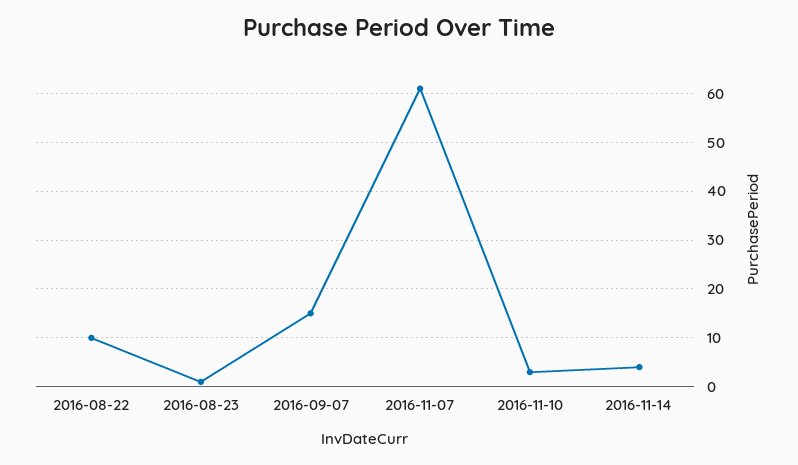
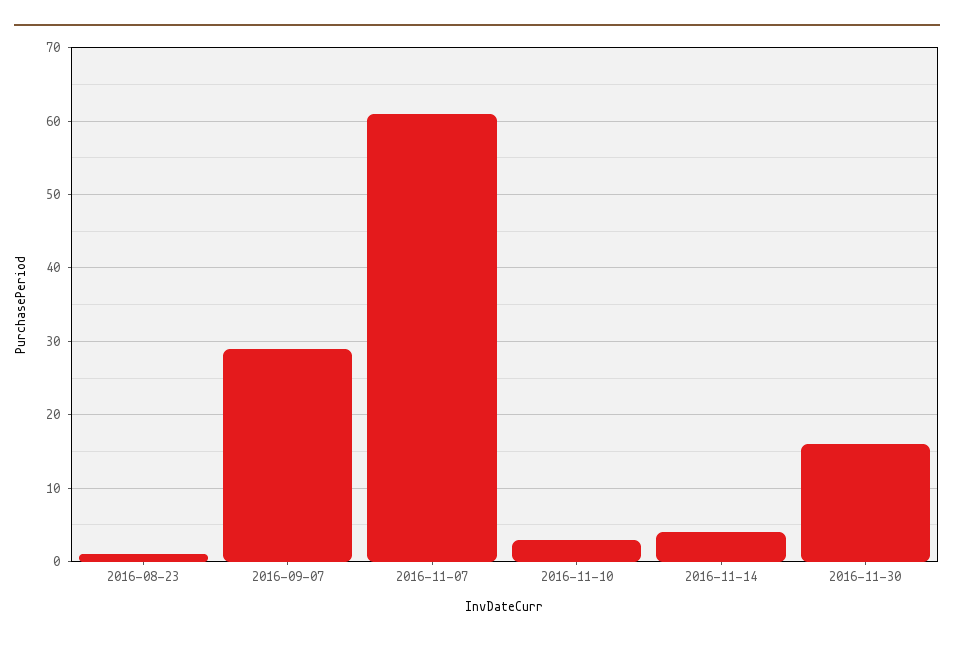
2016-08-22: 10 -> none
2016-09-07: 15 -> 29
2016-11-30: none -> 16

